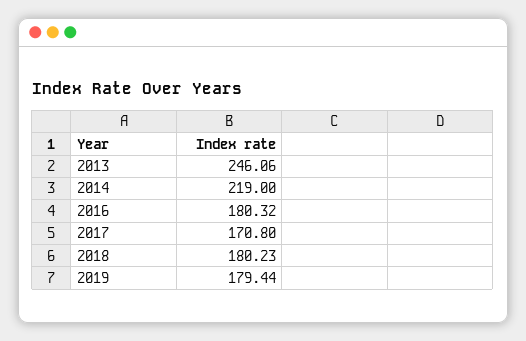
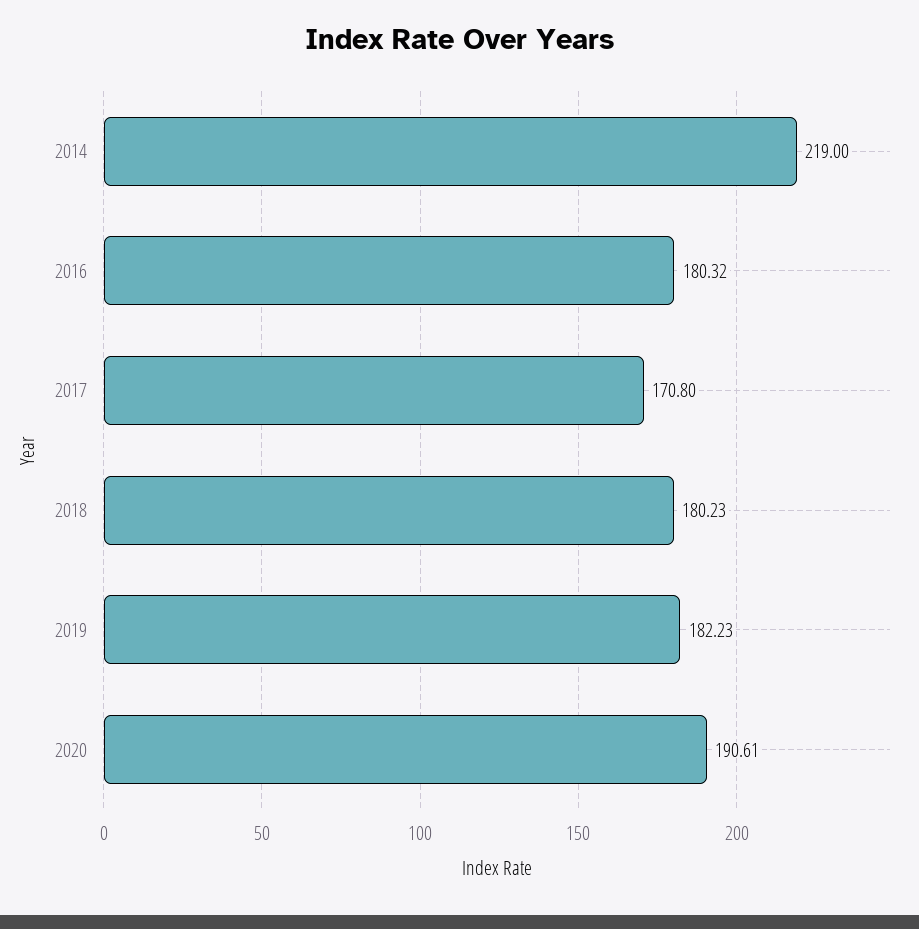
2013: 246.06 -> none
2019: 179.44 -> 182.23
2020: none -> 190.61

